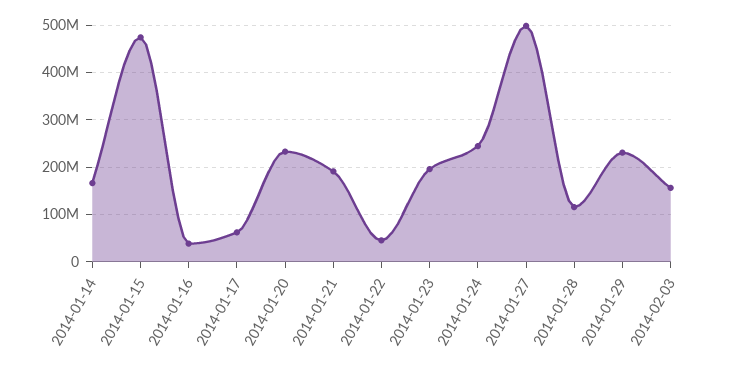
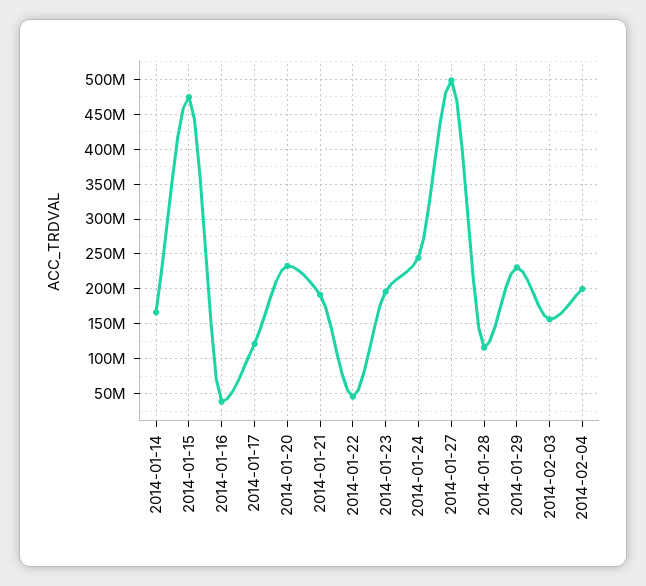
2014-01-17: 60000000 -> 120000000
2014-02-04: none -> 200000000

